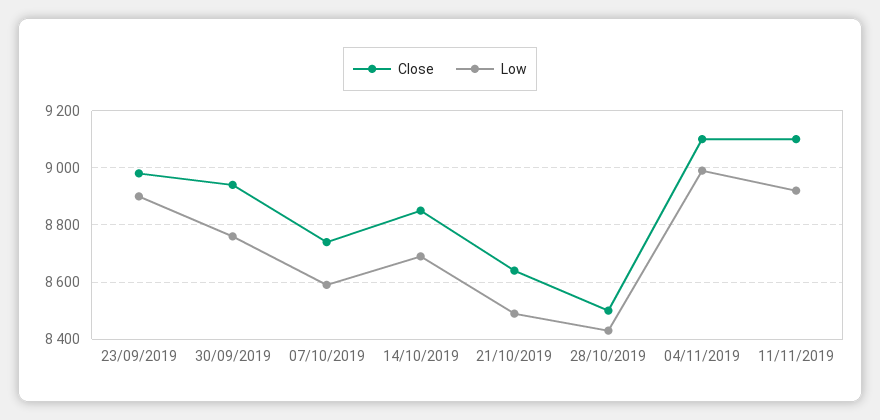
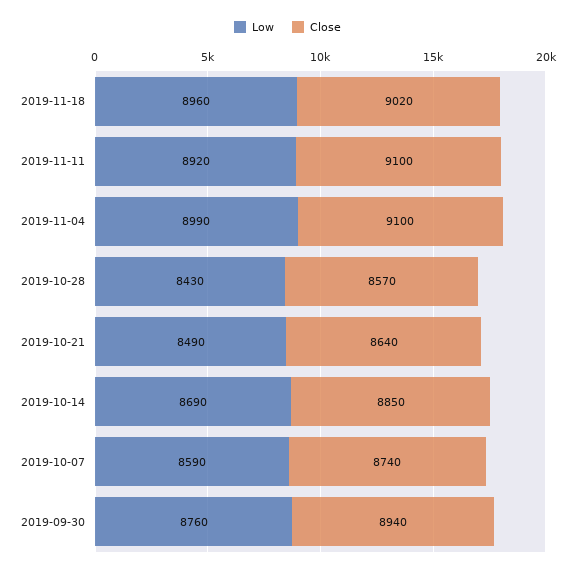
Close, 23/09/2019: 8975 -> none
Low, 23/09/2019: 8900 -> none
Close, 28/10/2019: 8500 -> 8570
Low, 2019-11-18: none -> 8960
Close, 2019-11-18: none -> 9020

